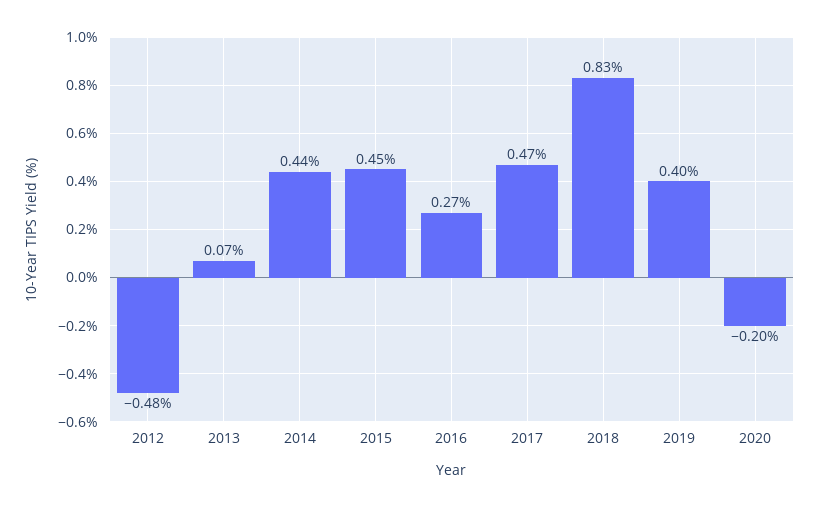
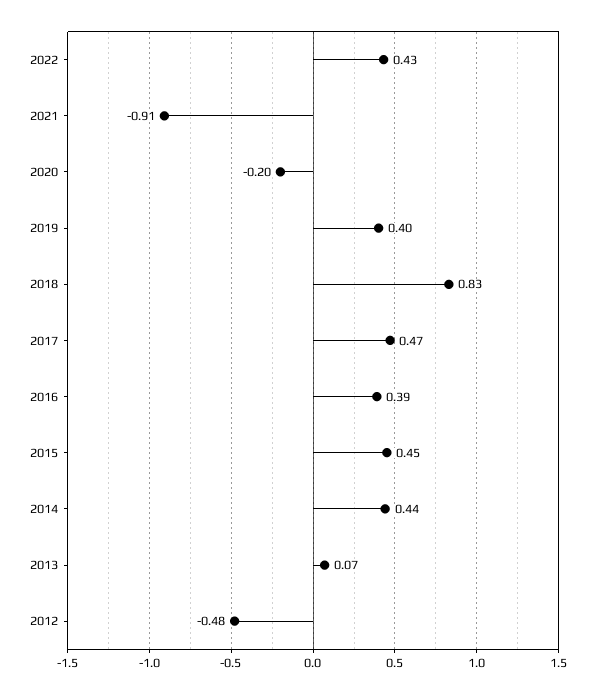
2016: 0.27 -> 0.39
2022: none -> 0.43
2021: none -> -0.91

